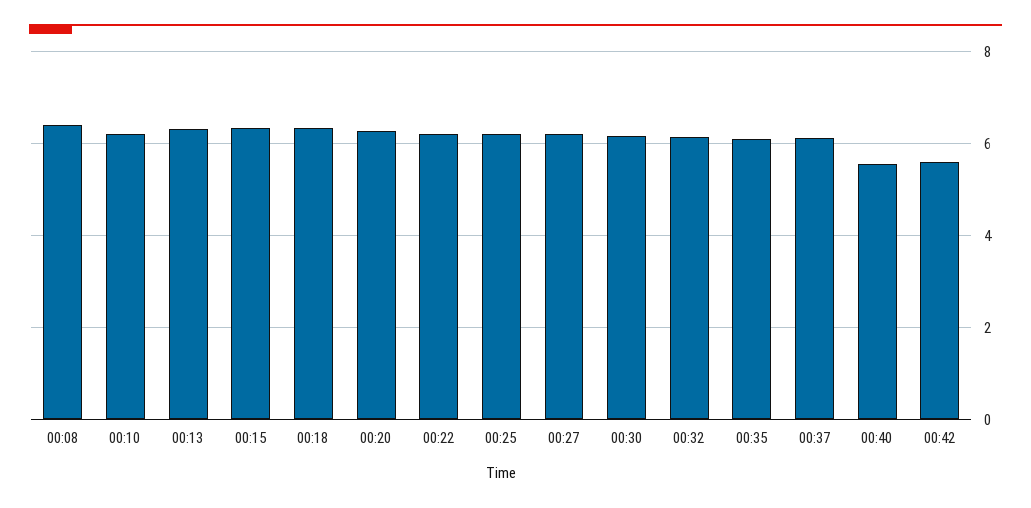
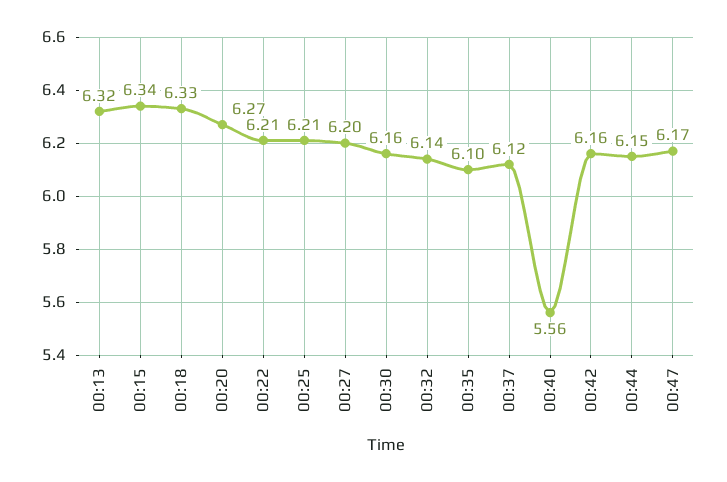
00:08: 6.4 -> none
00:10: 6.2 -> none
00:42: 5.6 -> 6.16
00:44: none -> 6.15
00:47: none -> 6.17

